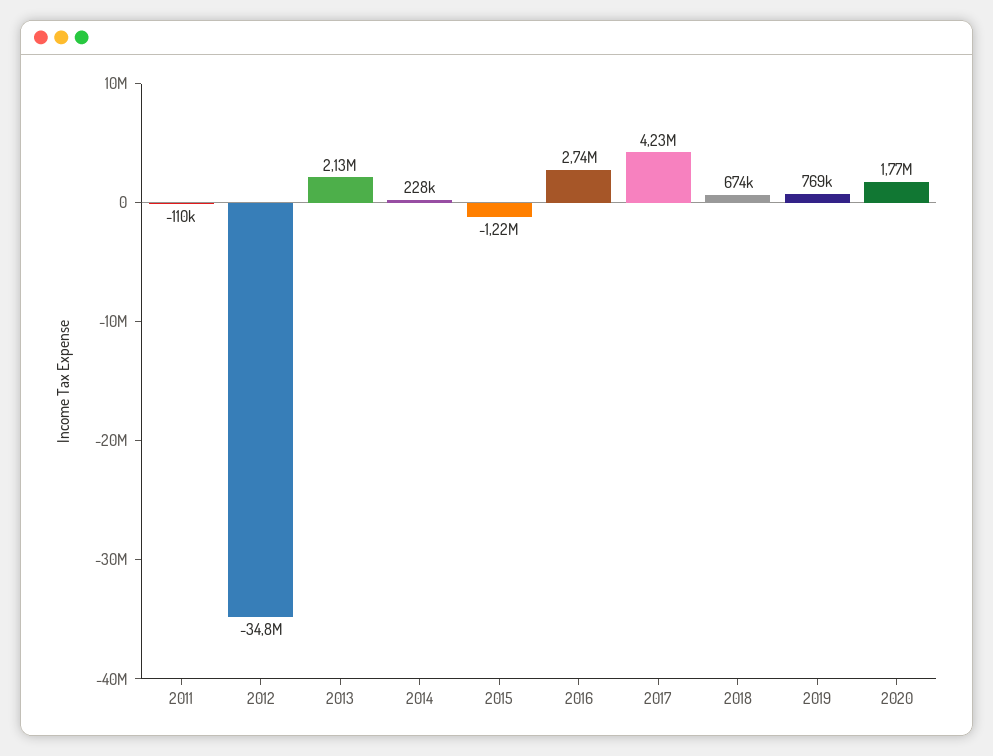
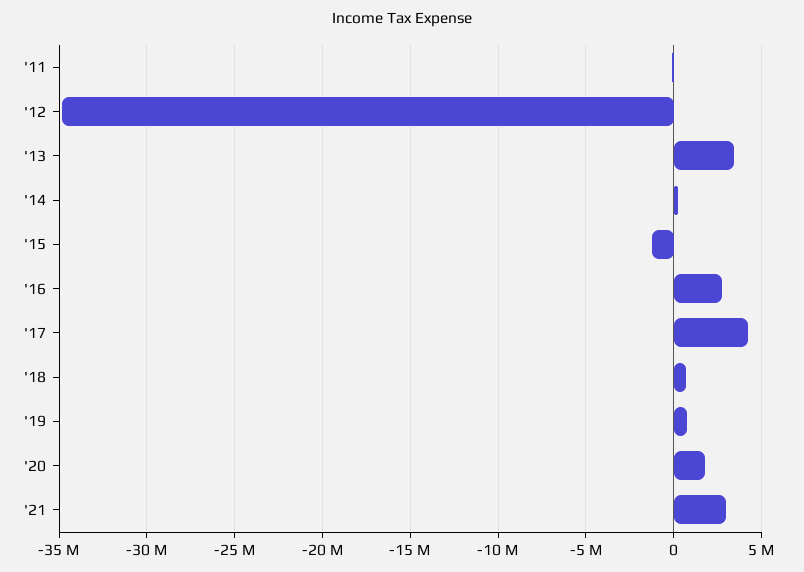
2013: 2130000 -> 3500000
'21: none -> 3000000

